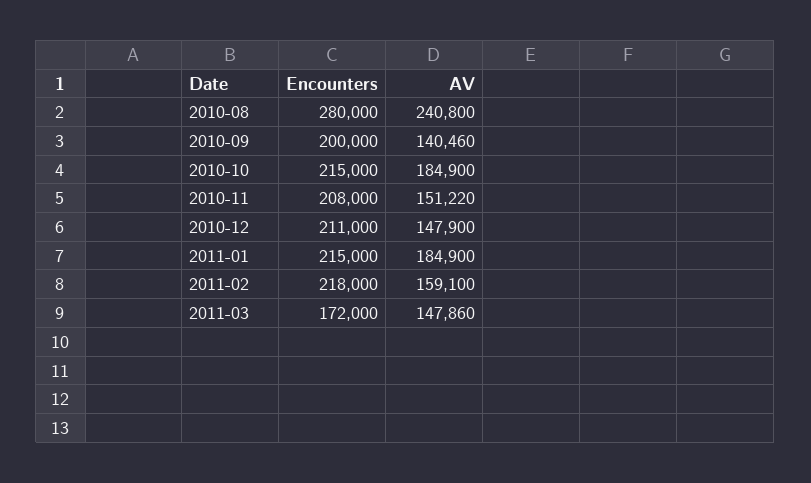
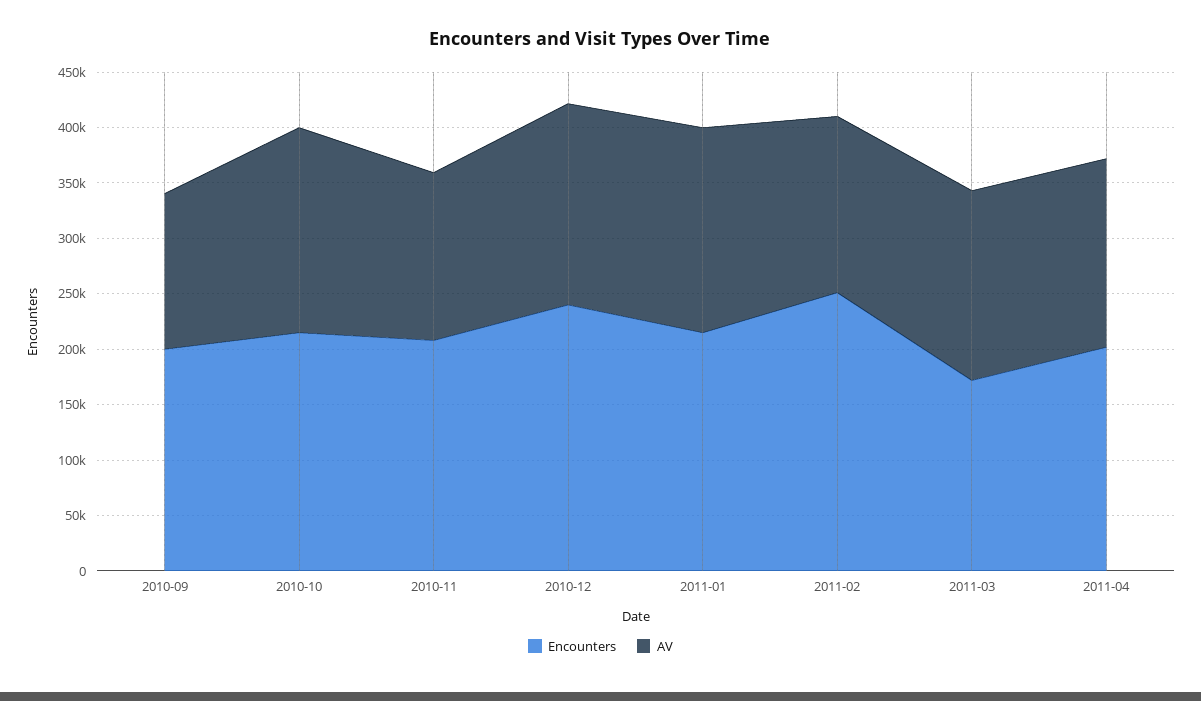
Encounters, 2010-08: 280000 -> none
AV, 2010-08: 240800 -> none
Encounters, 2010-12: 211000 -> 240000
AV, 2010-12: 147900 -> 180000
Encounters, 2011-02: 218000 -> 250000
AV, 2011-03: 147860 -> 170000
Encounters, 2011-04: none -> 200000
AV, 2011-04: none -> 170000

